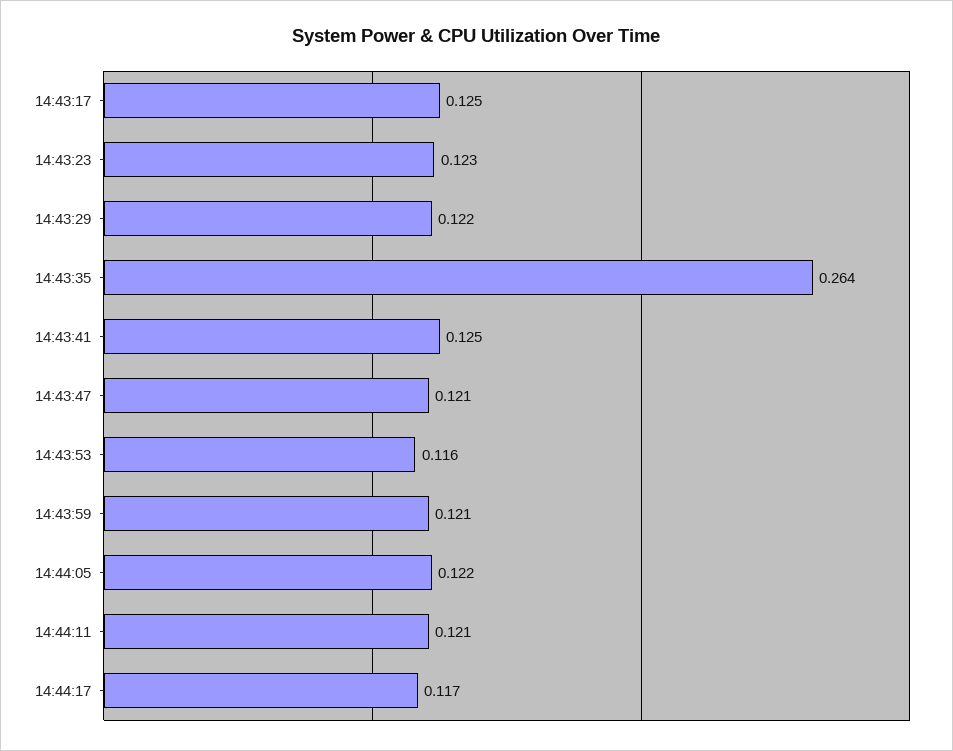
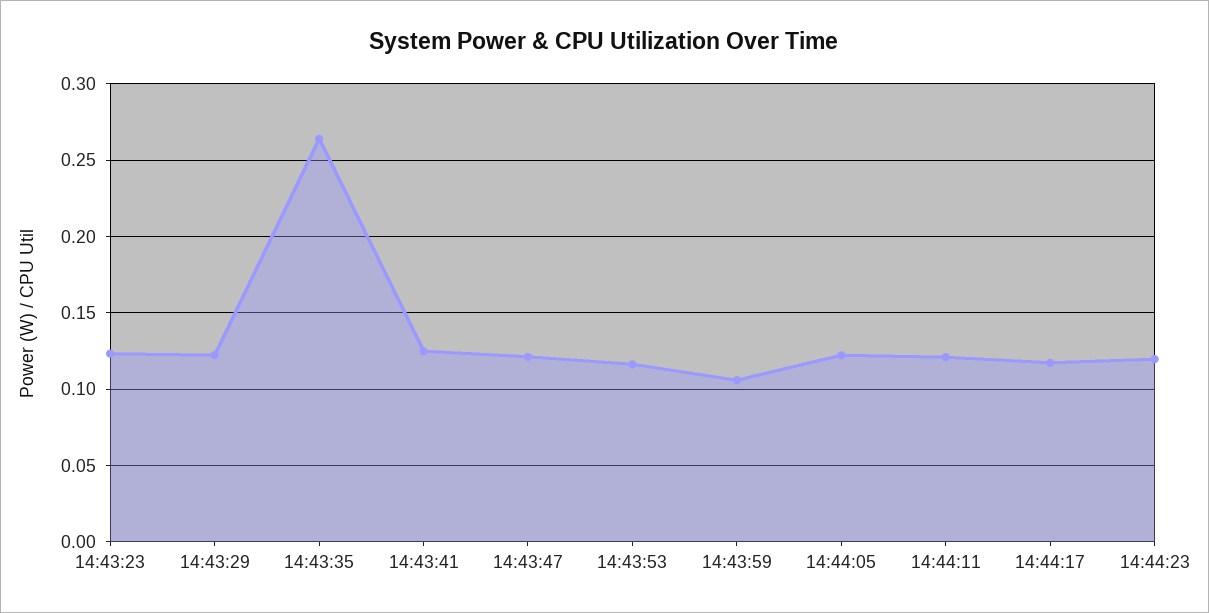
14:43:17: 0.125 -> none
14:43:59: 0.121 -> 0.105
14:44:23: none -> 0.12

